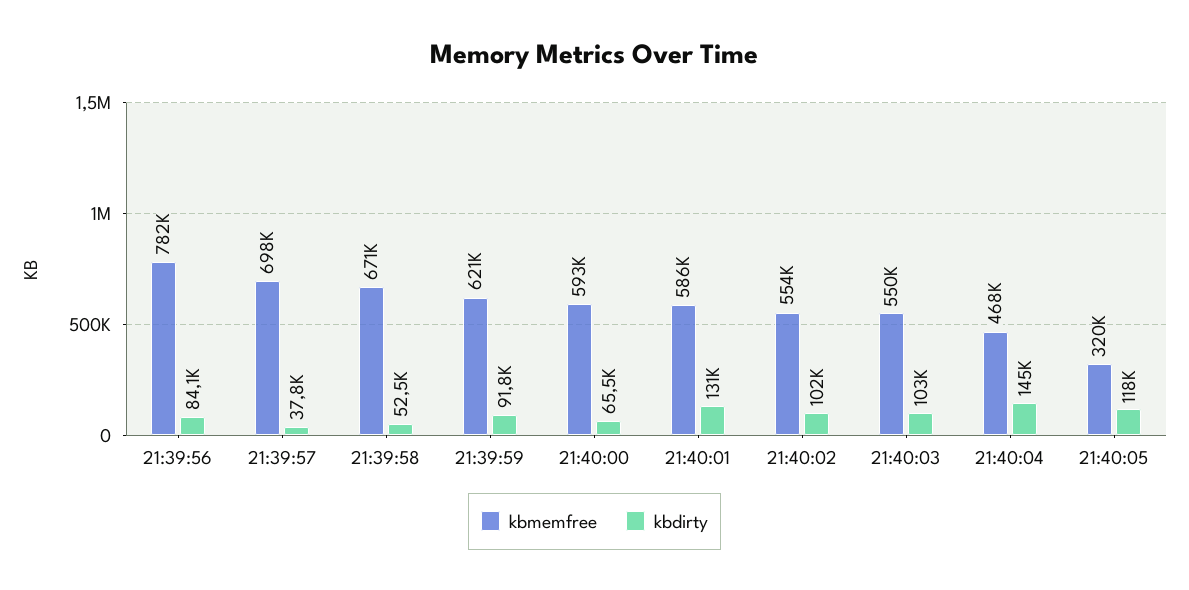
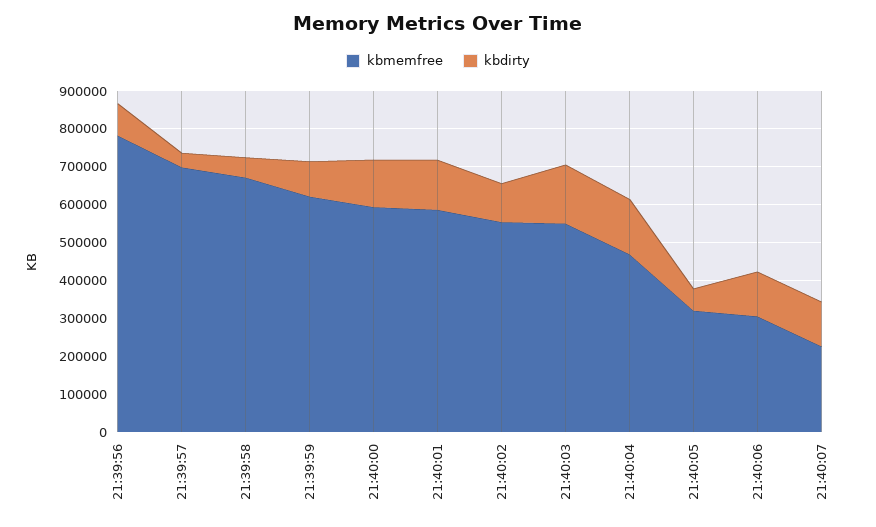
kbdirty, 21:40:00: 65500 -> 125000
kbdirty, 21:40:03: 103000 -> 150000
kbdirty, 21:40:05: 118000 -> 50000
kbmemfree, 21:40:06: none -> 300000
kbdirty, 21:40:06: none -> 125000
kbmemfree, 21:40:07: none -> 225000
kbdirty, 21:40:07: none -> 125000

